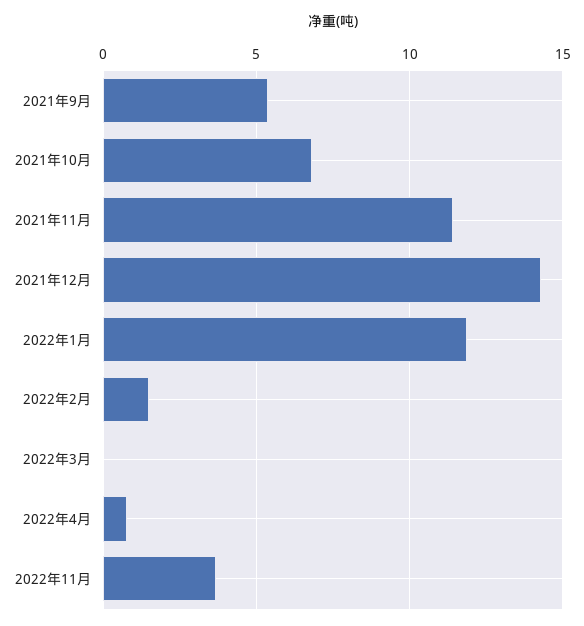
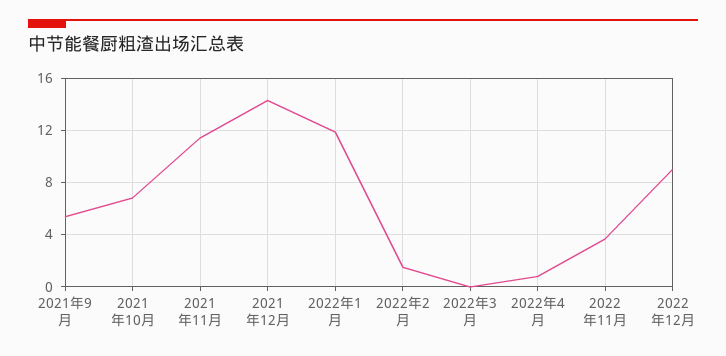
2022年12月: none -> 9

